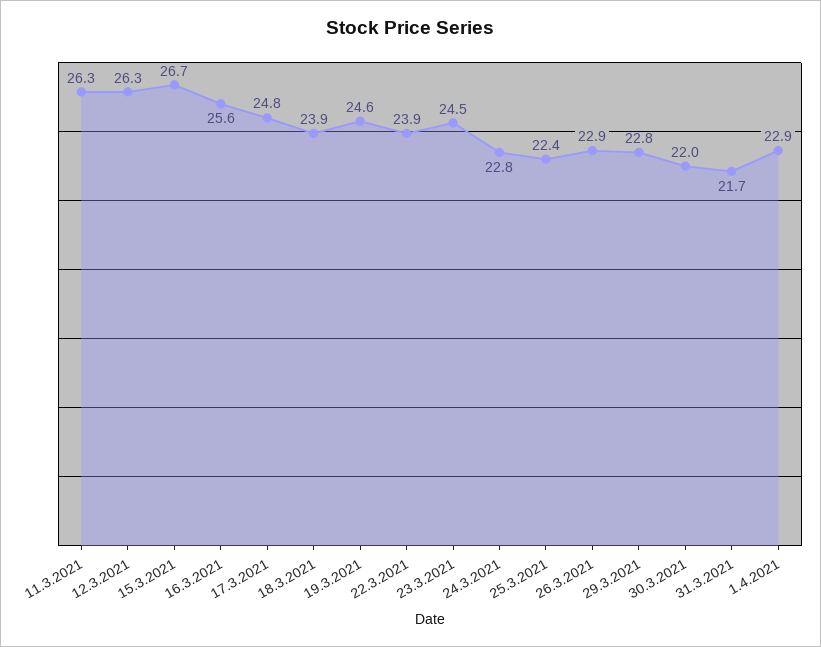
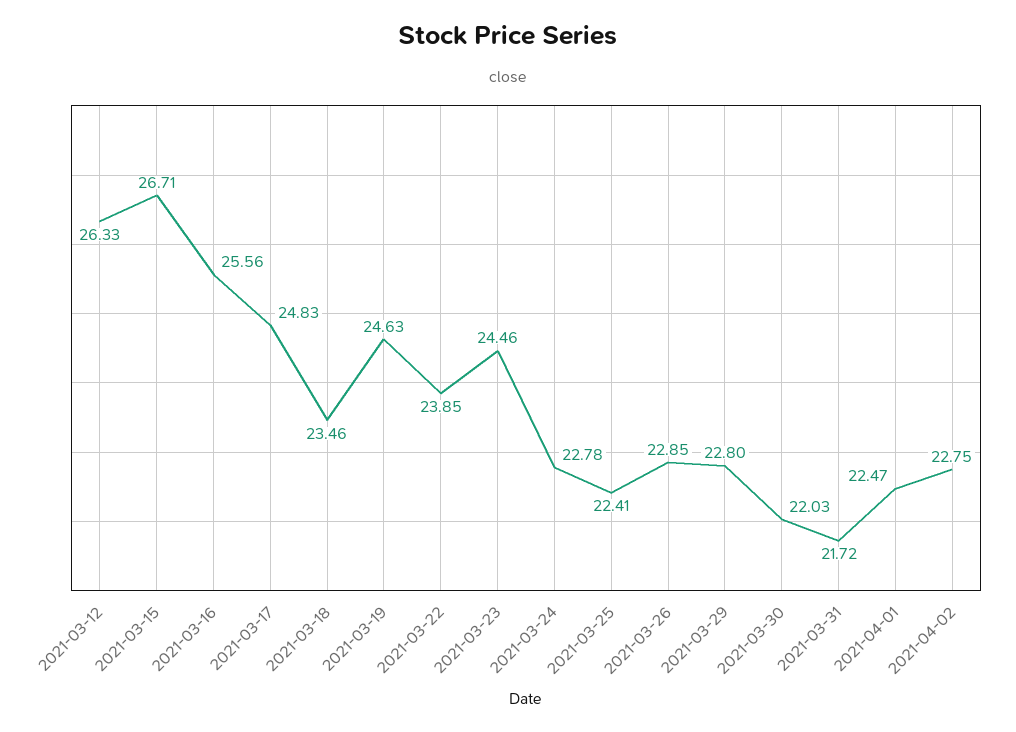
11.3.2021: 26.3 -> none
18.3.2021: 23.9 -> 23.46
1.4.2021: 22.9 -> 22.47
2021-04-02: none -> 22.75

